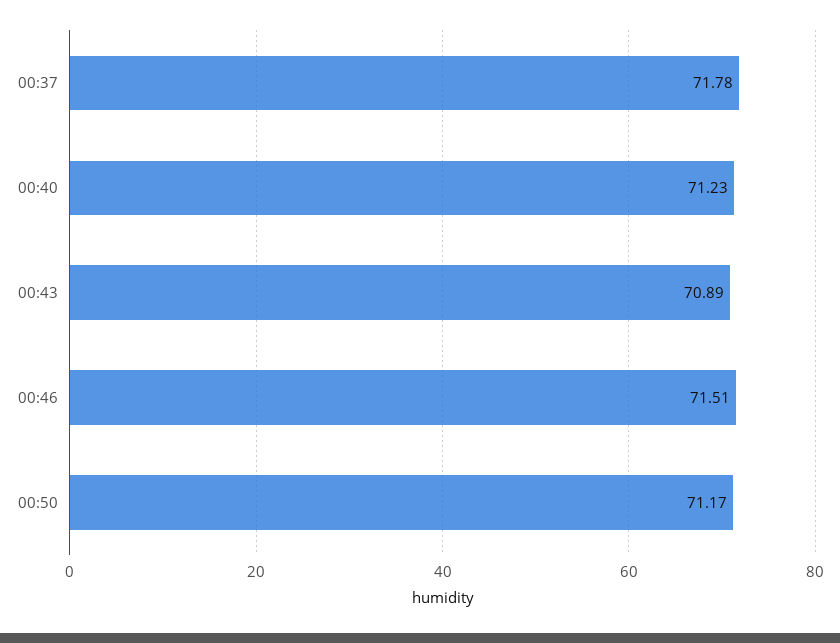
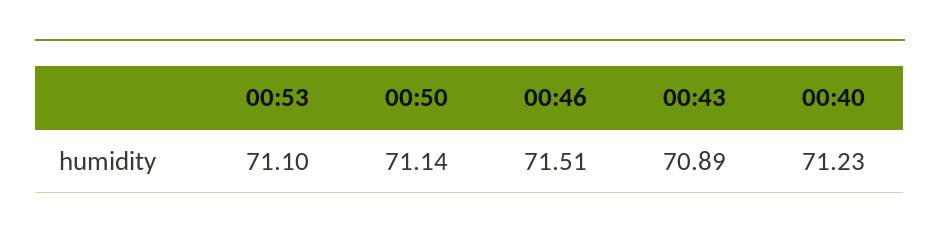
00:37: 71.78 -> none
00:50: 71.17 -> 71.14
00:53: none -> 71.1

